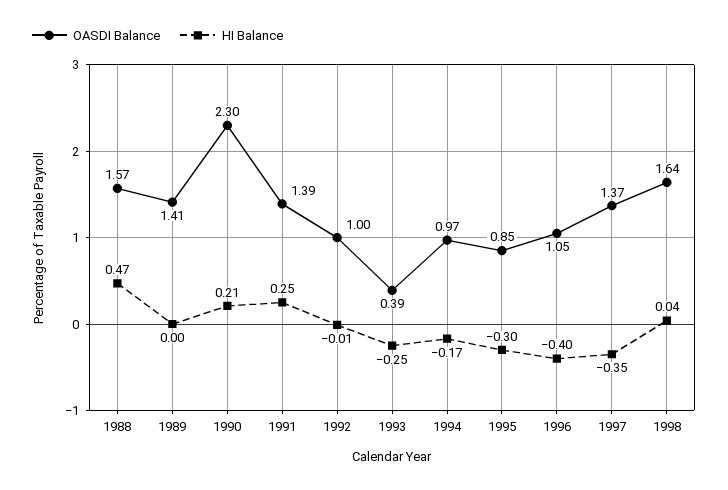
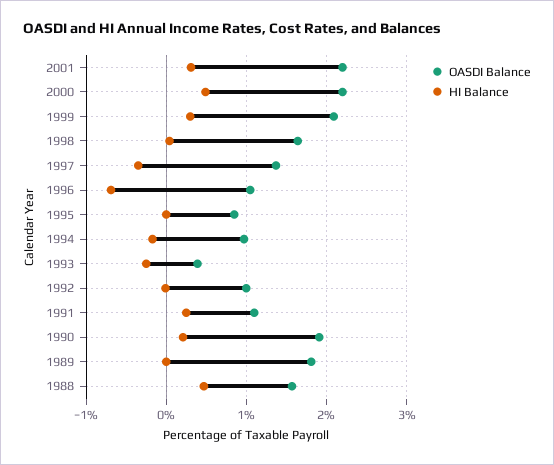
OASDI Balance, 1989: 1.41 -> 1.8
OASDI Balance, 1990: 2.3 -> 1.9
OASDI Balance, 1991: 1.39 -> 1.1
HI Balance, 1995: -0.3 -> 0
HI Balance, 1996: -0.4 -> -0.7
OASDI Balance, 2001: none -> 2.2
HI Balance, 2001: none -> 0.3
OASDI Balance, 2000: none -> 2.2
HI Balance, 2000: none -> 0.5
OASDI Balance, 1999: none -> 2.1
HI Balance, 1999: none -> 0.3

